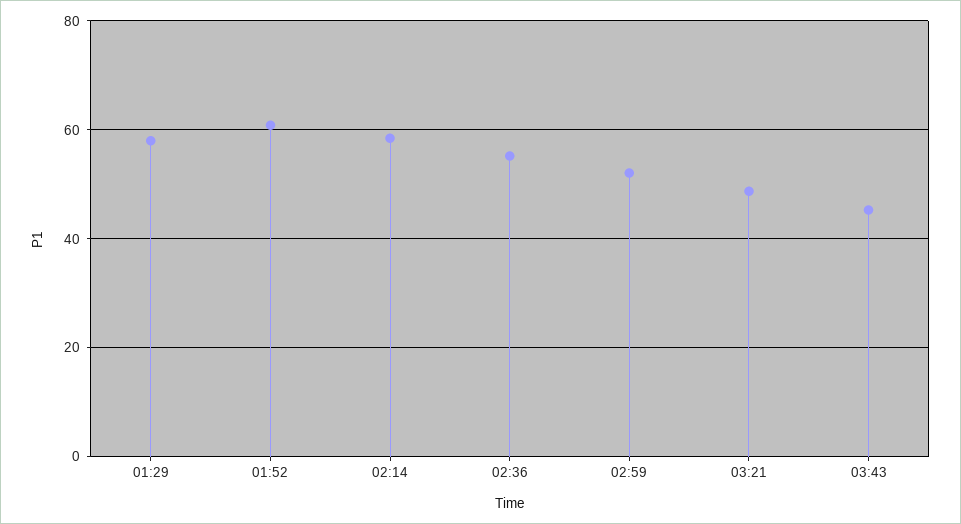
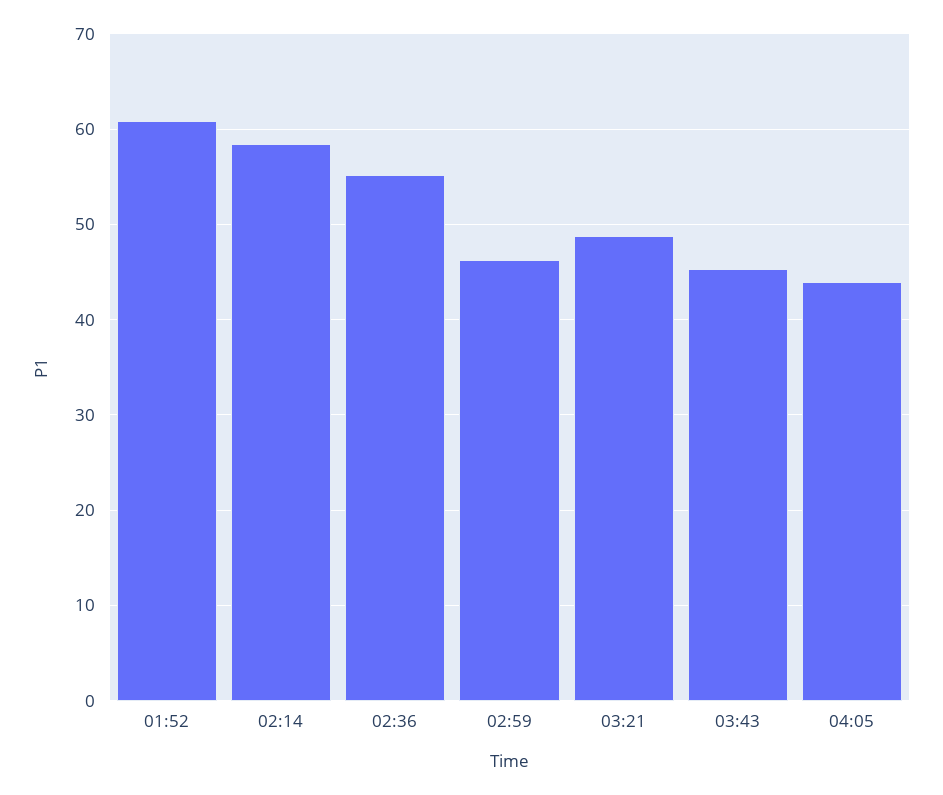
01:29: 58 -> none
02:59: 52 -> 46
04:05: none -> 44

